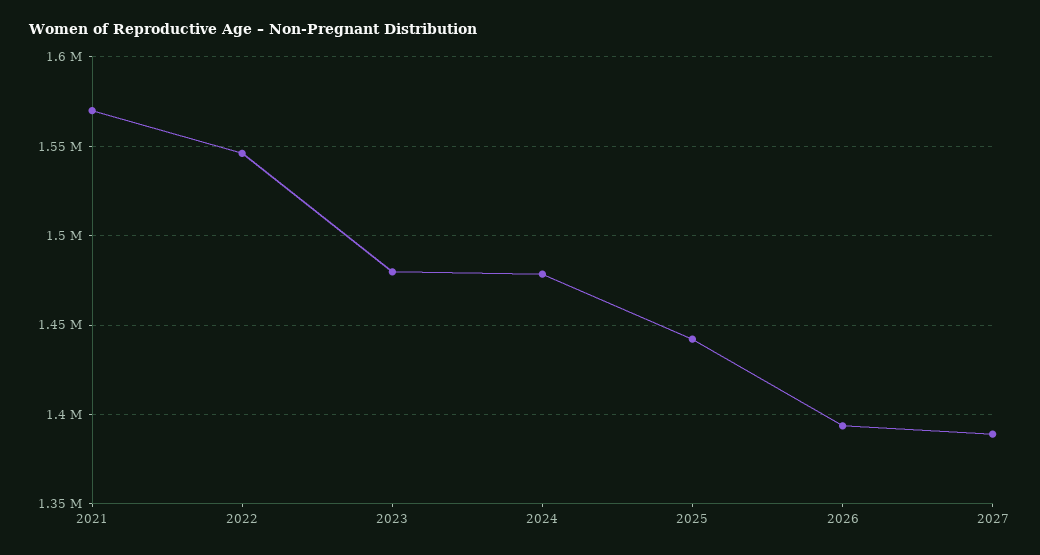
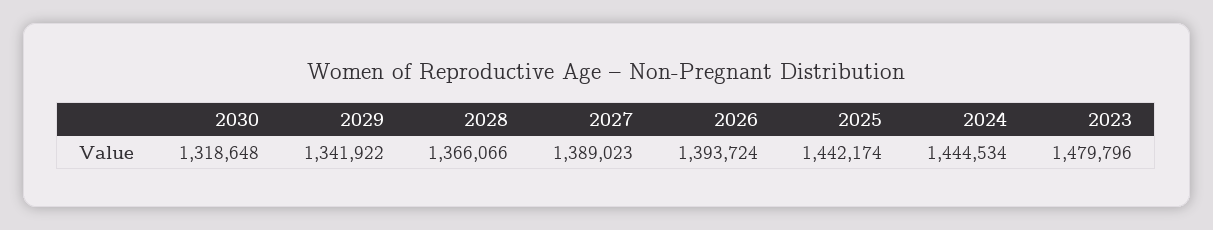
2021: 1570000 -> none
2022: 1545000 -> none
2024: 1480000 -> 1444534
2030: none -> 1318648
2029: none -> 1341922
2028: none -> 1366066

